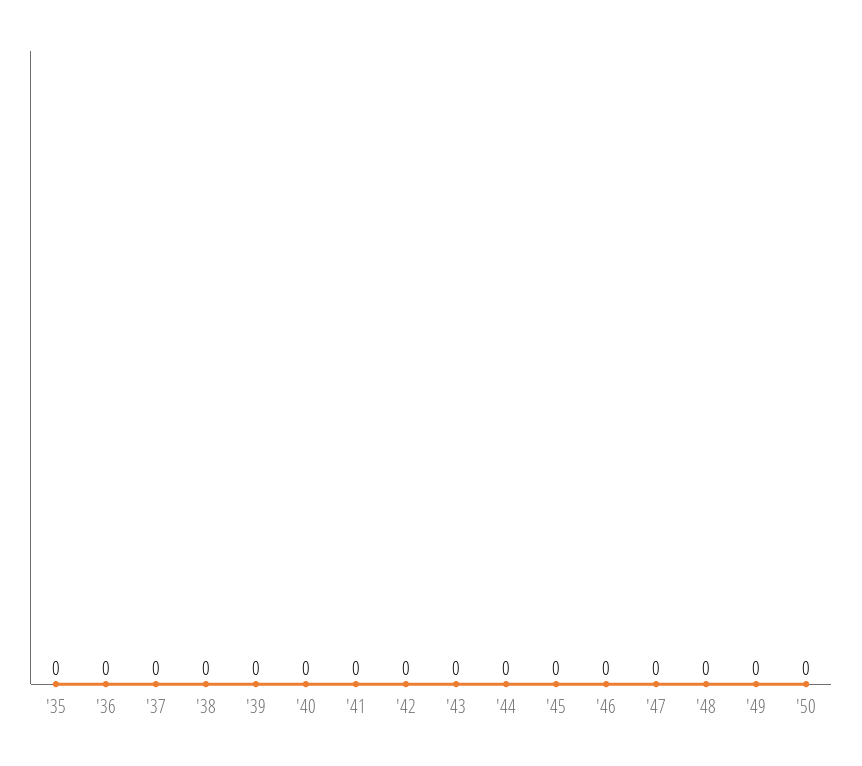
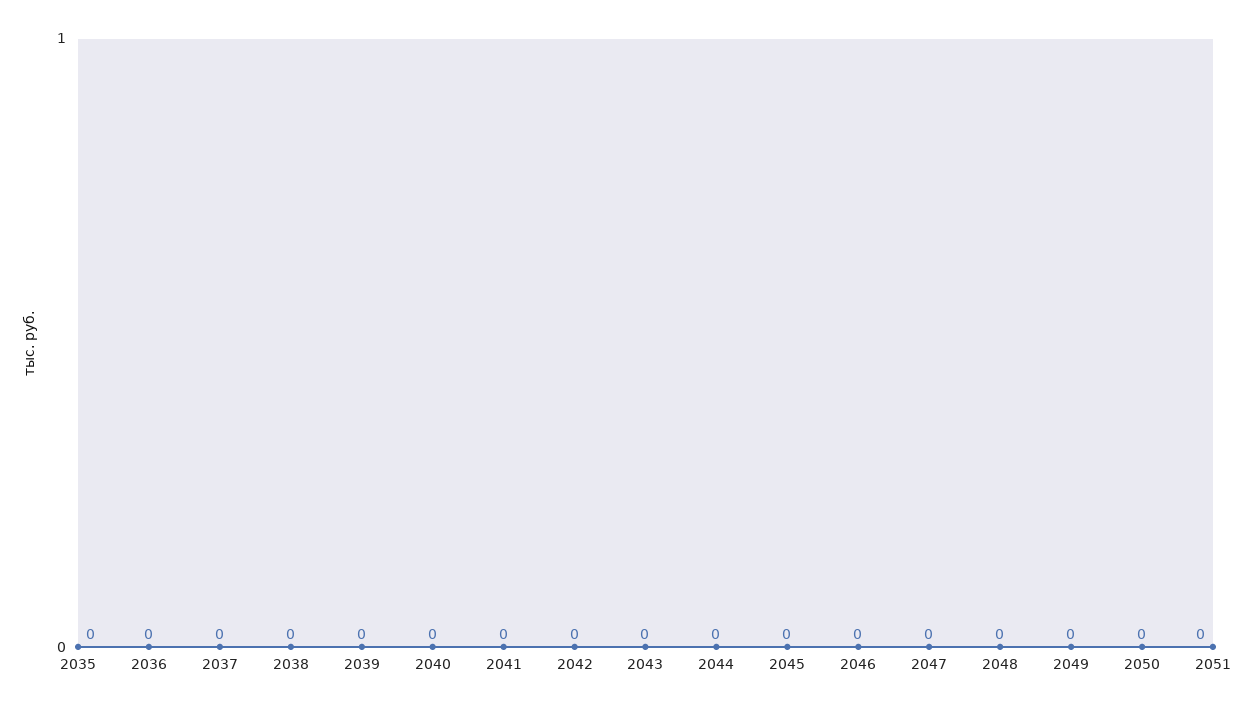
2051: none -> 0

